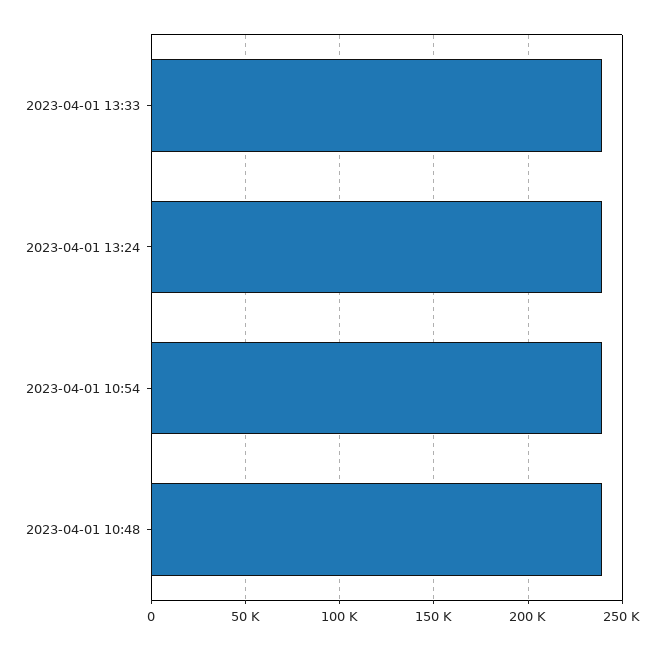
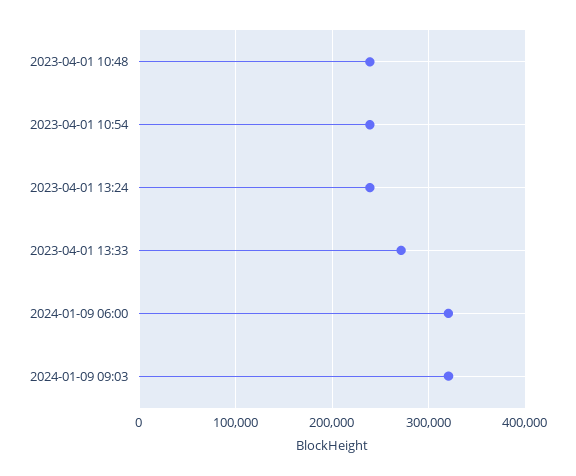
2023-04-01 13:33: 240000 -> 270000
2024-01-09 06:00: none -> 320000
2024-01-09 09:03: none -> 320000

